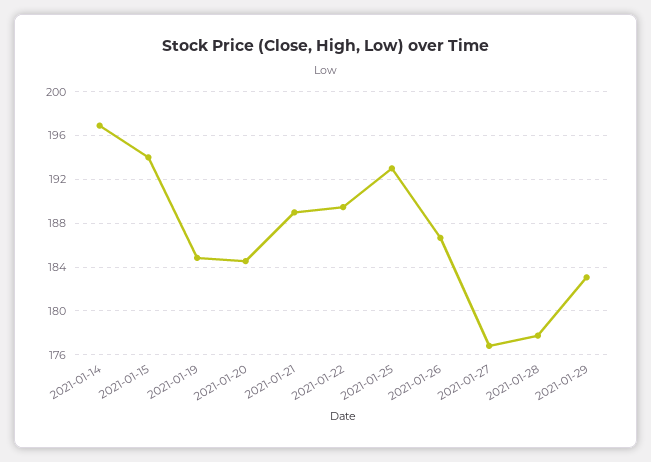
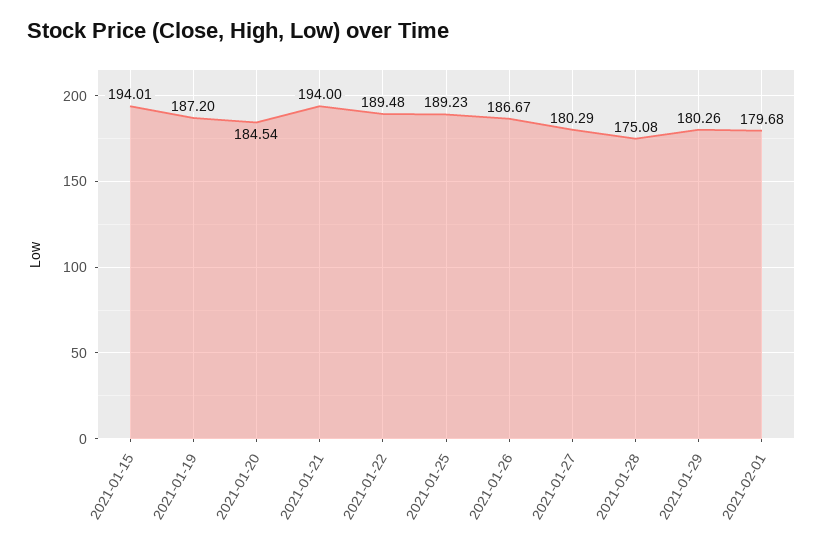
2021-01-14: 197 -> none
2021-01-19: 185 -> 187.2
2021-01-21: 189 -> 194
2021-01-25: 193 -> 189.23
2021-01-27: 177 -> 180.29
2021-01-28: 178 -> 175.08
2021-01-29: 183 -> 180.26
2021-02-01: none -> 179.68

